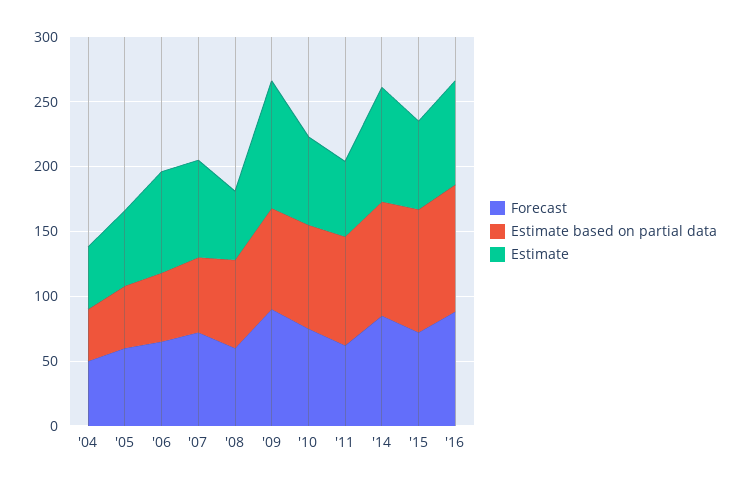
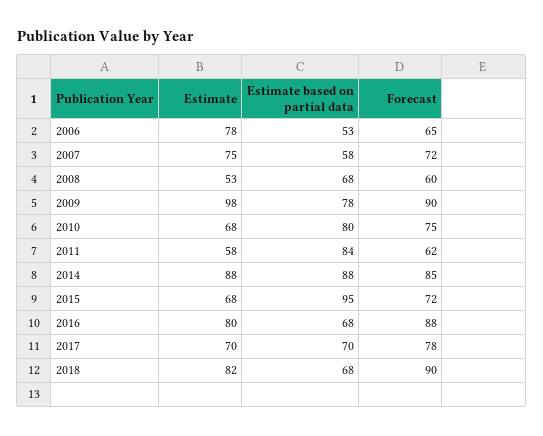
Forecast, '04: 50 -> none
Estimate based on partial data, '04: 40 -> none
Estimate, '04: 50 -> none
Forecast, '05: 60 -> none
Estimate based on partial data, '05: 50 -> none
Estimate, '05: 60 -> none
Estimate based on partial data, '16: 100 -> 68
Estimate, 2017: none -> 70
Estimate based on partial data, 2017: none -> 70
Forecast, 2017: none -> 78
Estimate, 2018: none -> 82
Estimate based on partial data, 2018: none -> 68
Forecast, 2018: none -> 90

